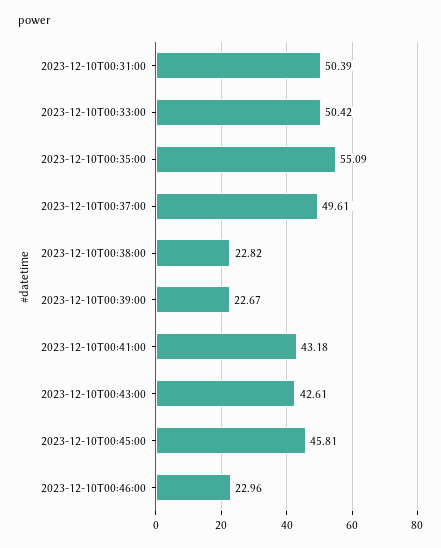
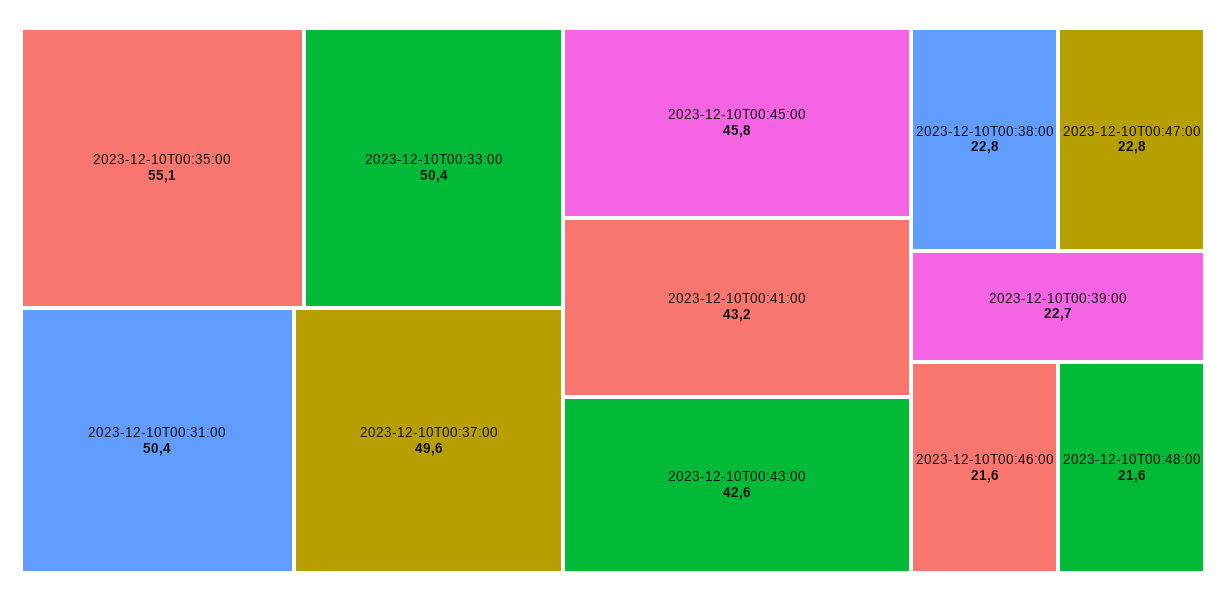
2023-12-10T00:46:00: 22.96 -> 21.6
2023-12-10T00:47:00: none -> 22.8
2023-12-10T00:48:00: none -> 21.6

